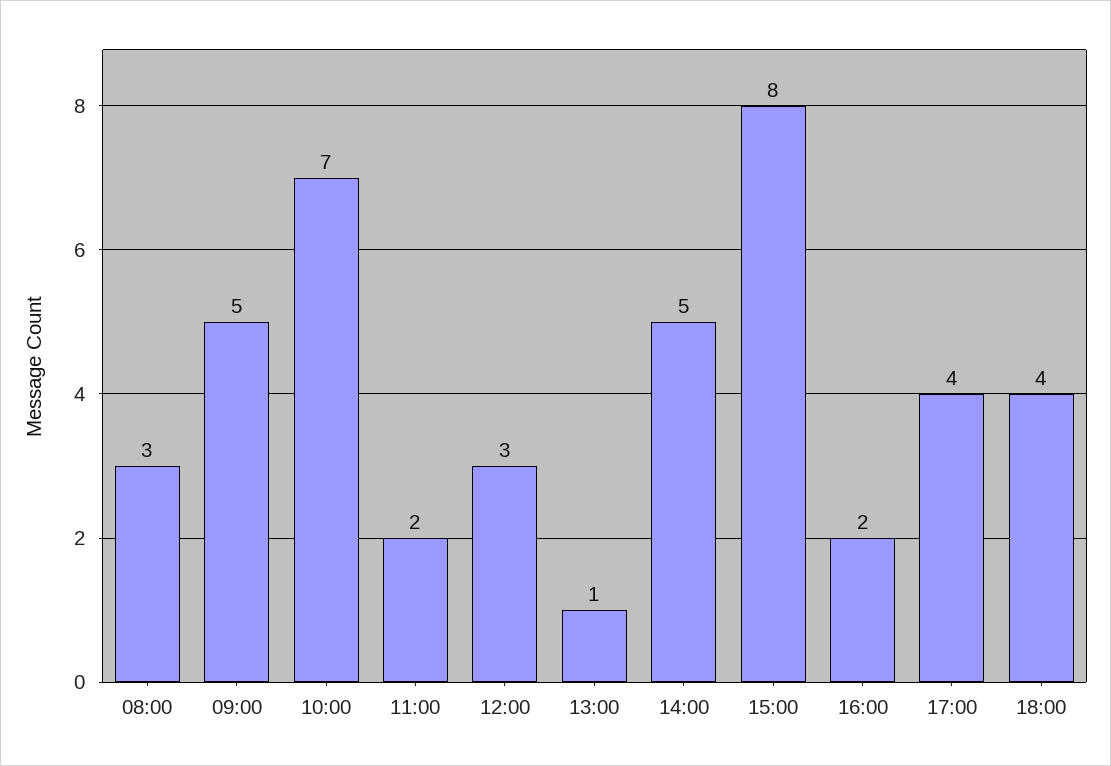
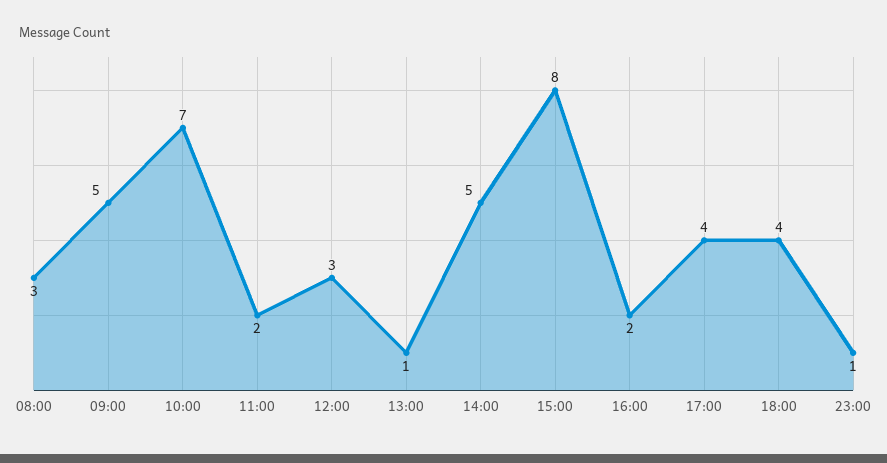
23:00: none -> 1

